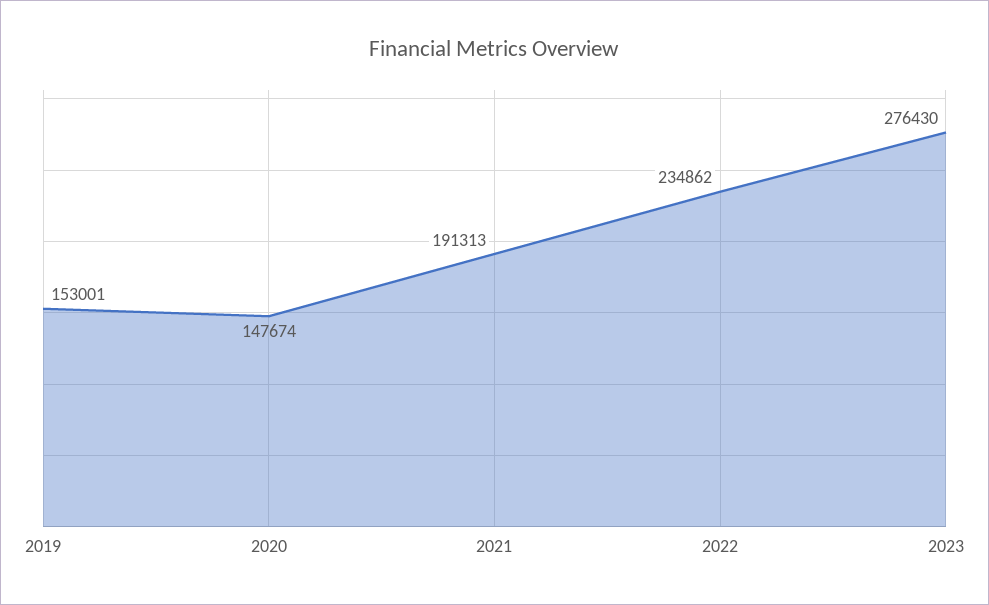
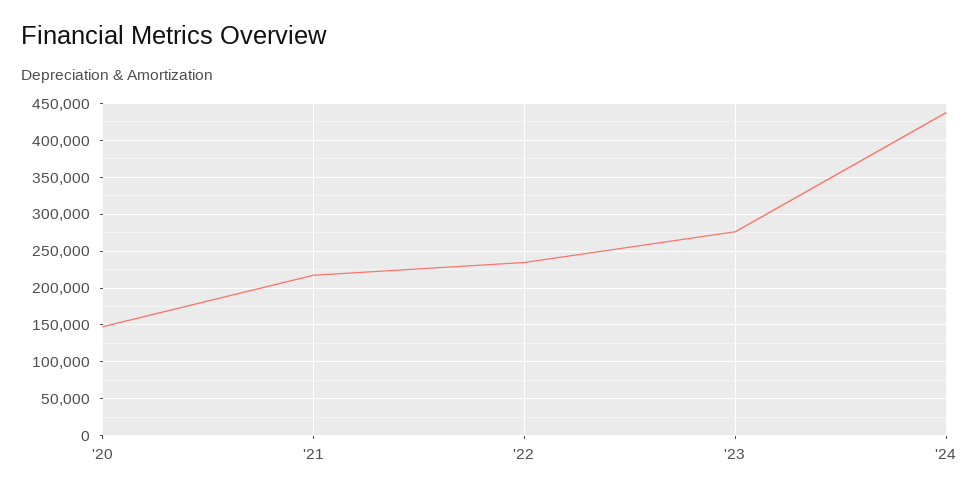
2019: 153001 -> none
2021: 191313 -> 220000
'24: none -> 440000

